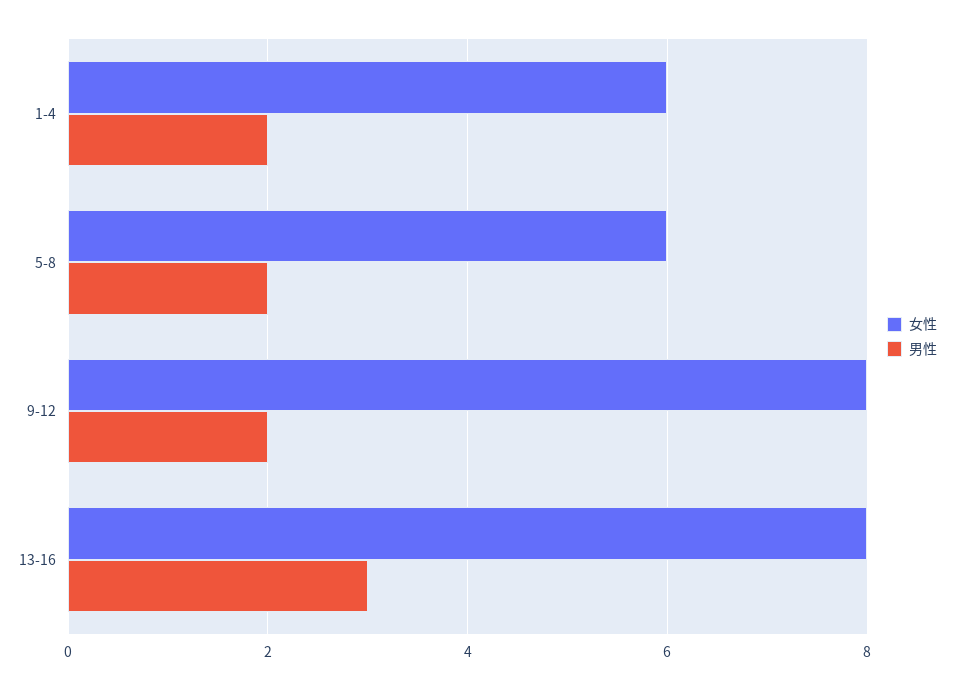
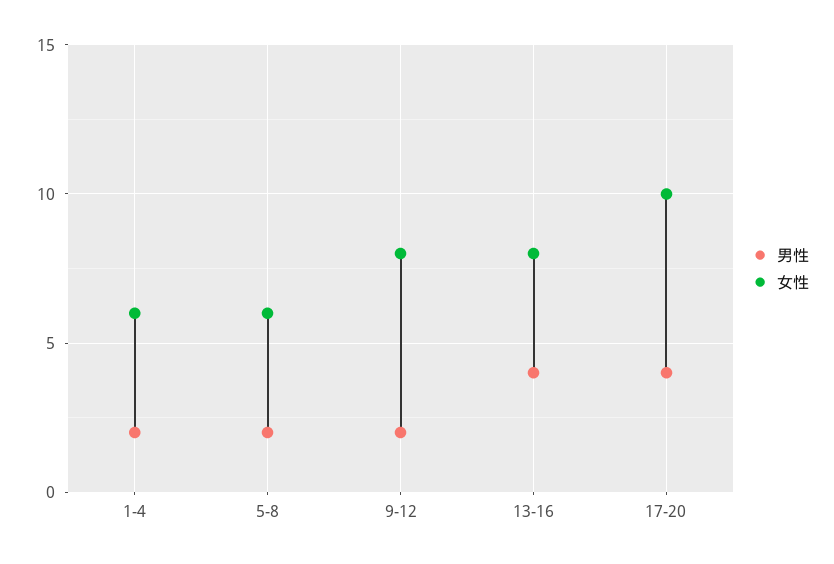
男性, 13-16: 3 -> 4
男性, 17-20: none -> 4
女性, 17-20: none -> 10

